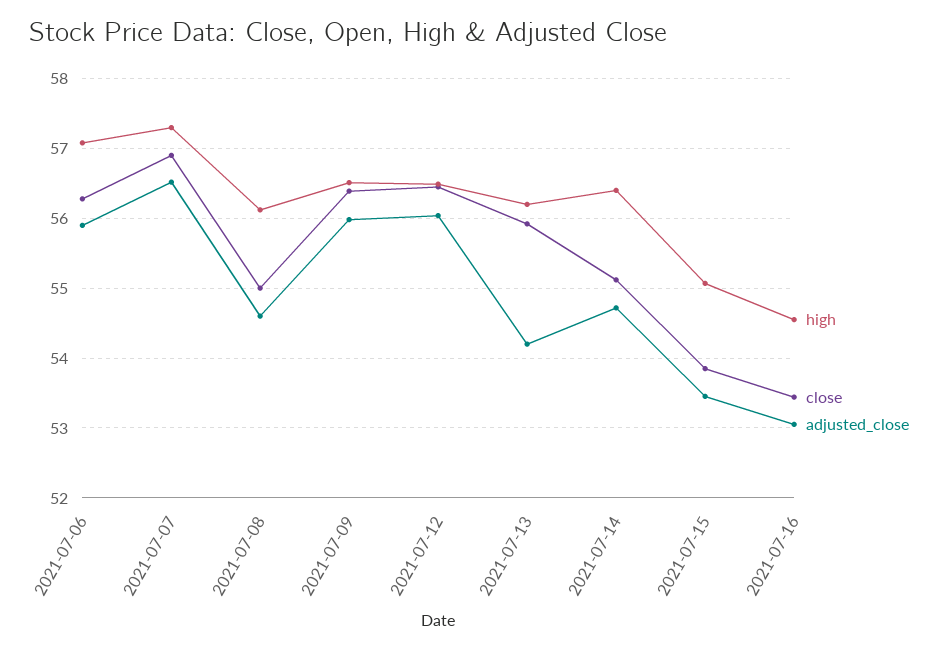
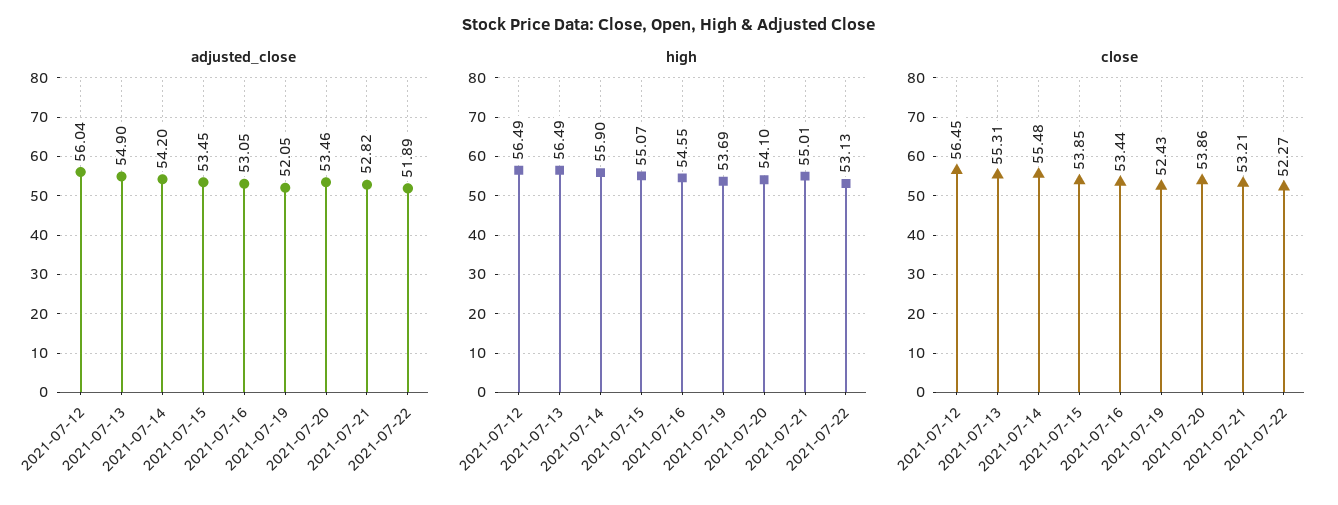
high, 2021-07-06: 57.1 -> none
close, 2021-07-06: 56.3 -> none
adjusted_close, 2021-07-06: 55.9 -> none
high, 2021-07-07: 57.3 -> none
close, 2021-07-07: 56.9 -> none
adjusted_close, 2021-07-07: 56.5 -> none
high, 2021-07-08: 56.1 -> none
close, 2021-07-08: 55 -> none
adjusted_close, 2021-07-08: 54.6 -> none
high, 2021-07-09: 56.5 -> none
close, 2021-07-09: 56.4 -> none
adjusted_close, 2021-07-09: 56 -> none
high, 2021-07-13: 56.2 -> 56.49
close, 2021-07-13: 55.9 -> 55.31
adjusted_close, 2021-07-13: 54.2 -> 54.9
high, 2021-07-14: 56.4 -> 55.9
close, 2021-07-14: 55.1 -> 55.48
adjusted_close, 2021-07-14: 54.7 -> 54.2
adjusted_close, 2021-07-19: none -> 52.05
adjusted_close, 2021-07-20: none -> 53.46
adjusted_close, 2021-07-21: none -> 52.82
adjusted_close, 2021-07-22: none -> 51.89
high, 2021-07-19: none -> 53.69
high, 2021-07-20: none -> 54.1
high, 2021-07-21: none -> 55.01
high, 2021-07-22: none -> 53.13
close, 2021-07-19: none -> 52.43
close, 2021-07-20: none -> 53.86
close, 2021-07-21: none -> 53.21
close, 2021-07-22: none -> 52.27

